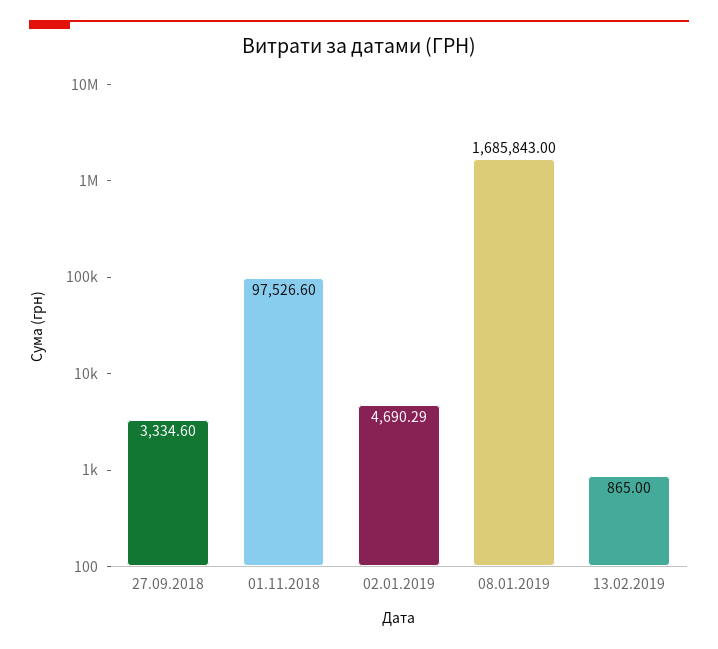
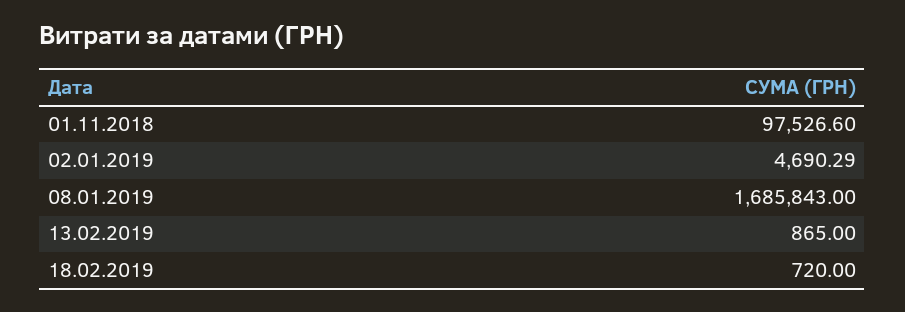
27.09.2018: 3334.6 -> none
18.02.2019: none -> 720

